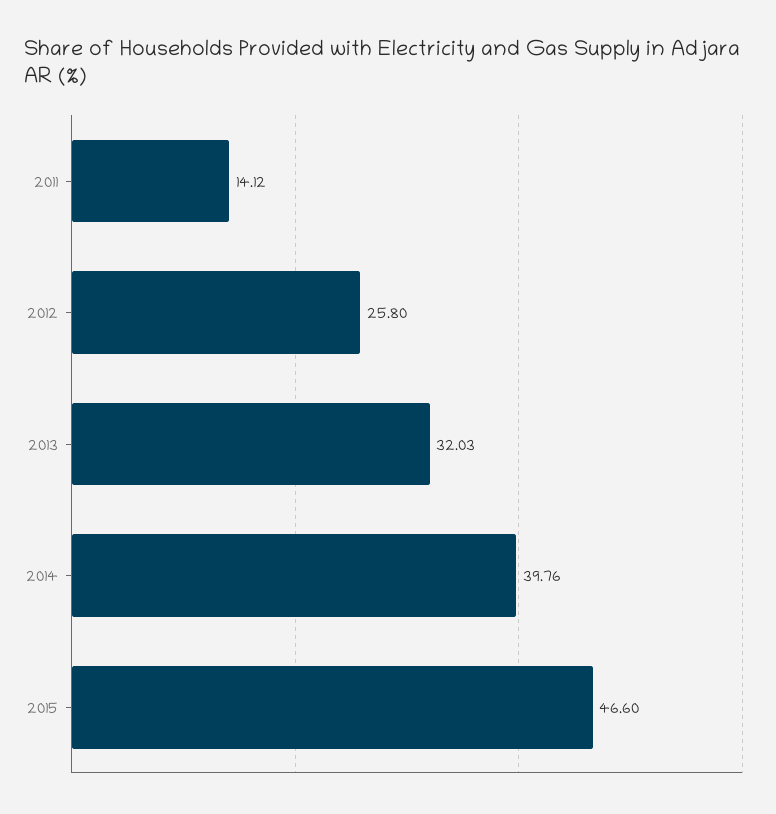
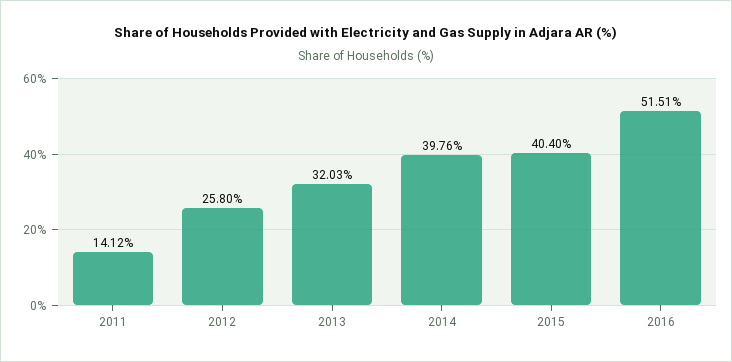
2015: 46.6 -> 40.4
2016: none -> 51.51

